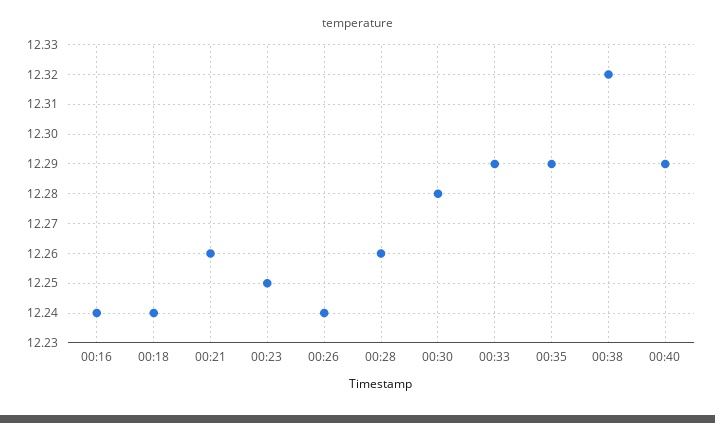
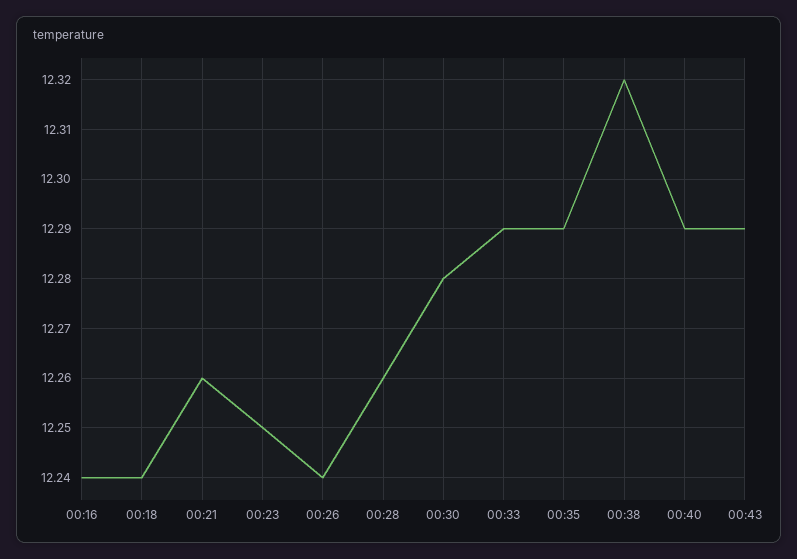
00:43: none -> 12.29

